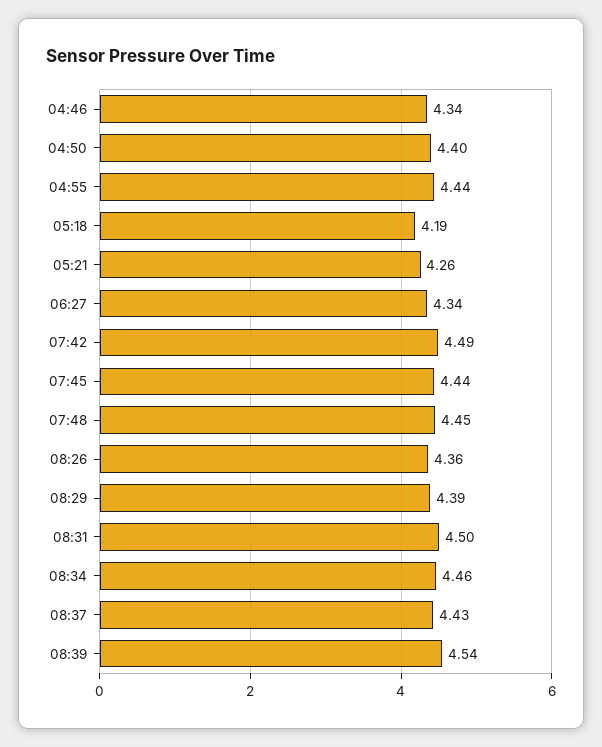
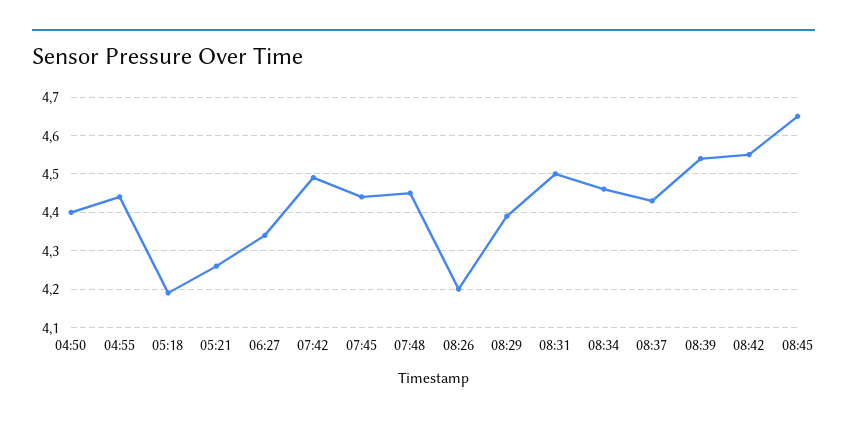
04:46: 4.34 -> none
08:26: 4.36 -> 4.2
08:42: none -> 4.55
08:45: none -> 4.65

